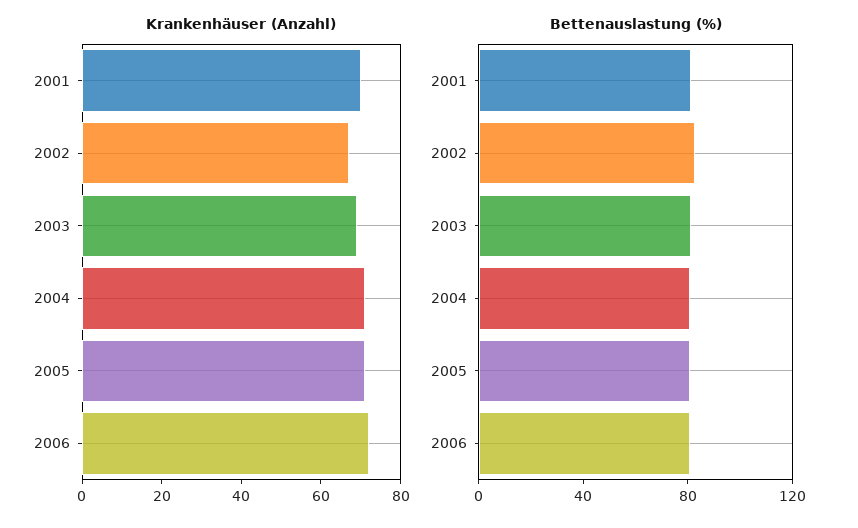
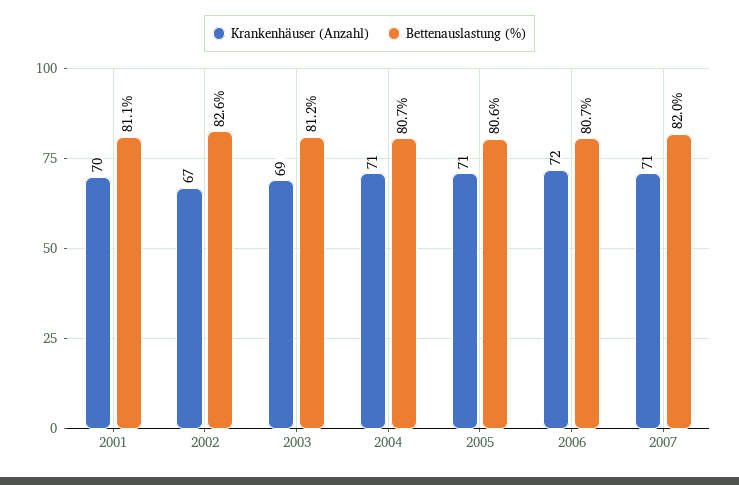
Krankenhäuser (Anzahl), 2007: none -> 71
Bettenauslastung (%), 2007: none -> 82

